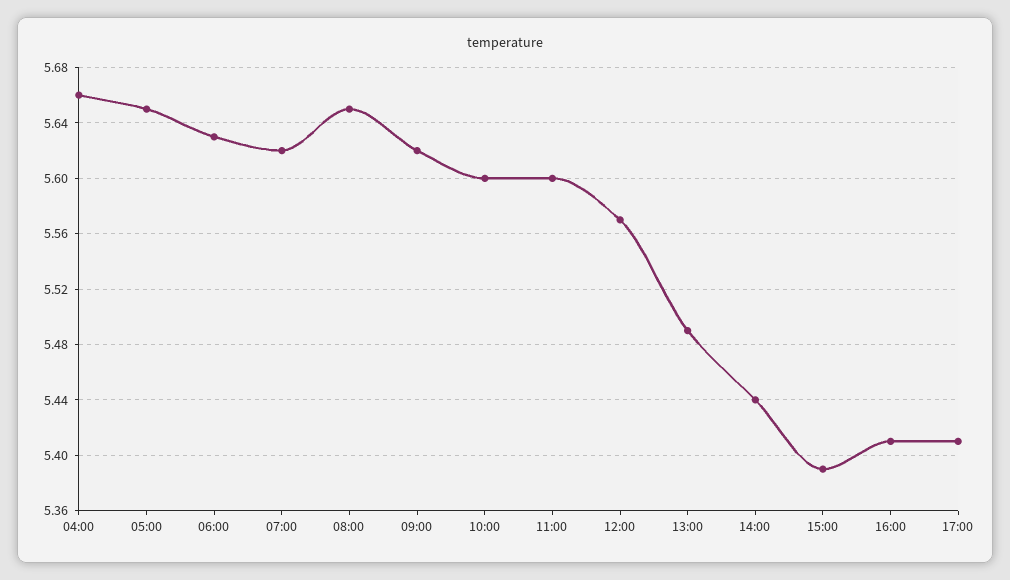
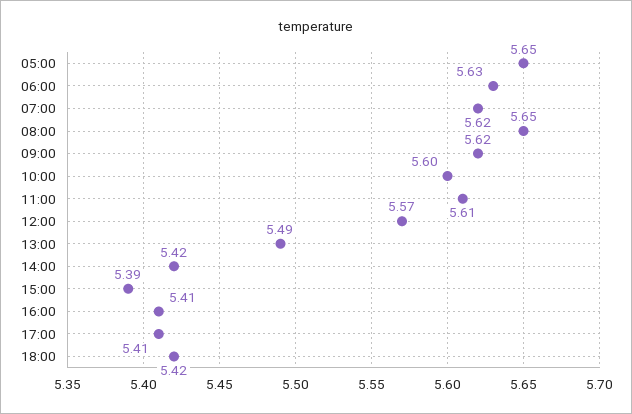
04:00: 5.66 -> none
11:00: 5.6 -> 5.61
14:00: 5.44 -> 5.42
18:00: none -> 5.42

